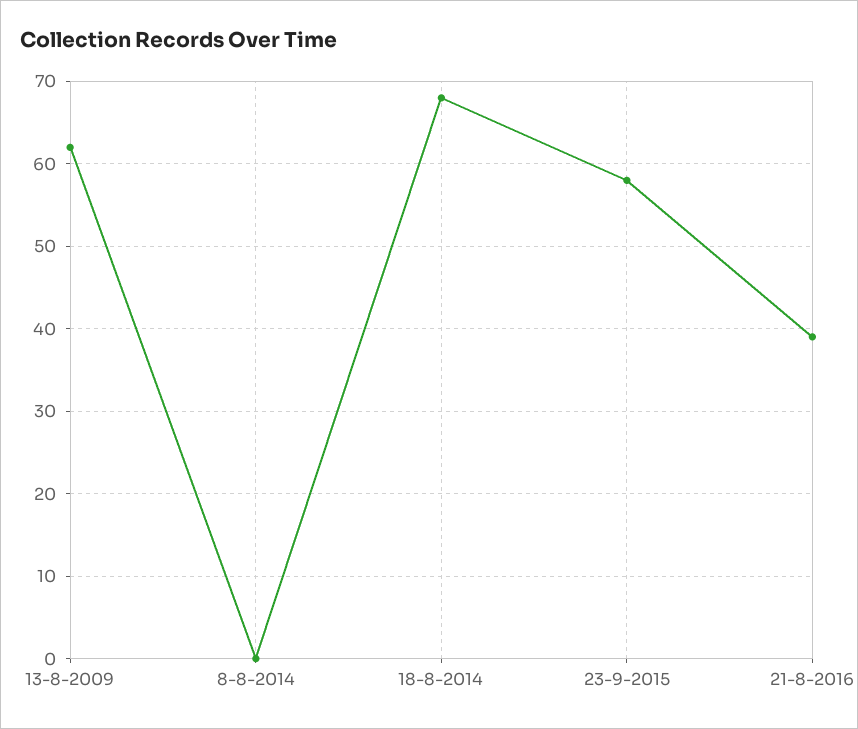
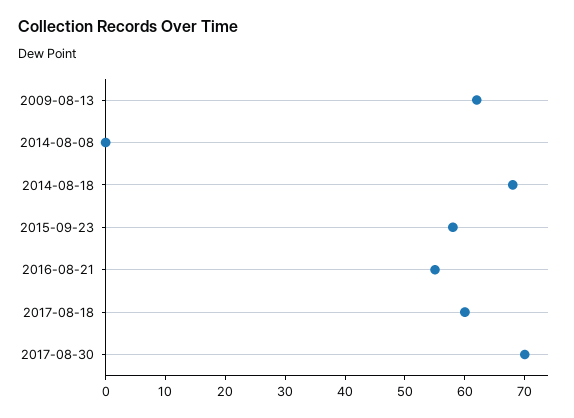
21-8-2016: 39 -> 55
2017-08-18: none -> 60
2017-08-30: none -> 70

